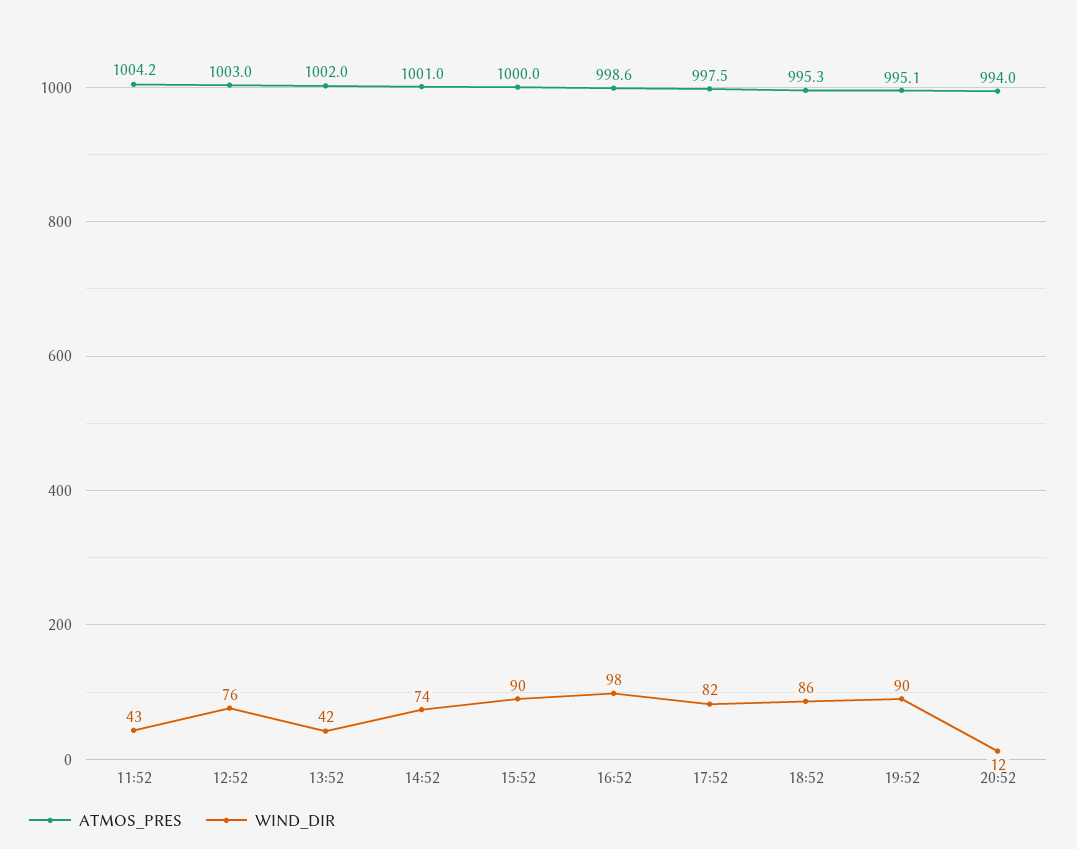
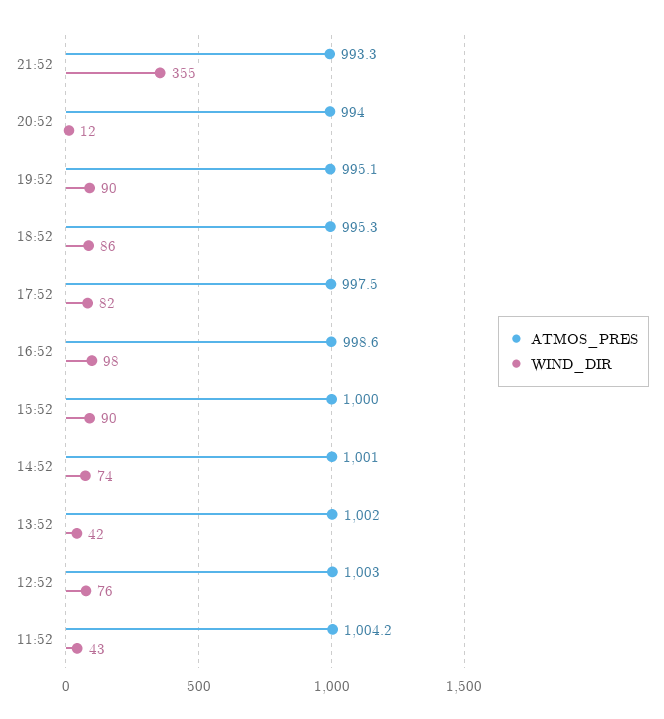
ATMOS_PRES, 21:52: none -> 993.3
WIND_DIR, 21:52: none -> 355

